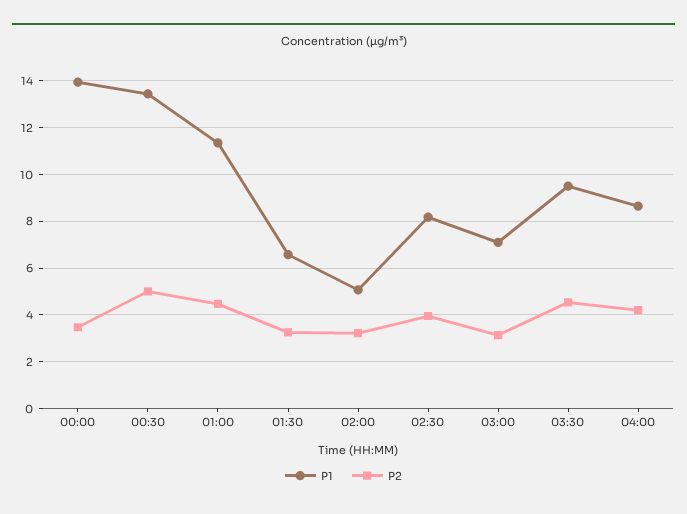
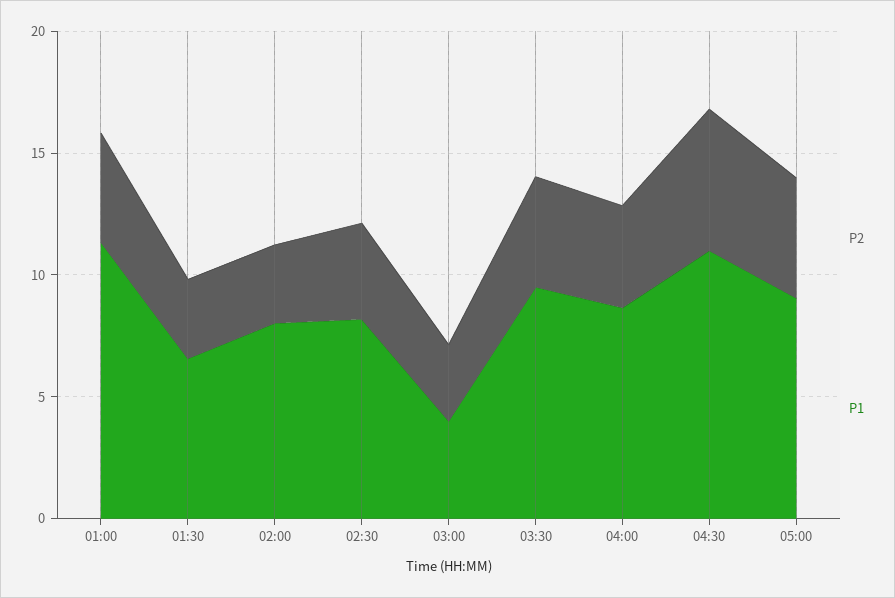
P1, 00:00: 14 -> none
P2, 00:00: 3.5 -> none
P1, 00:30: 13.5 -> none
P2, 00:30: 5 -> none
P1, 02:00: 5 -> 8
P1, 03:00: 7 -> 4
P2, 04:30: none -> 6
P1, 04:30: none -> 11
P2, 05:00: none -> 5
P1, 05:00: none -> 9

